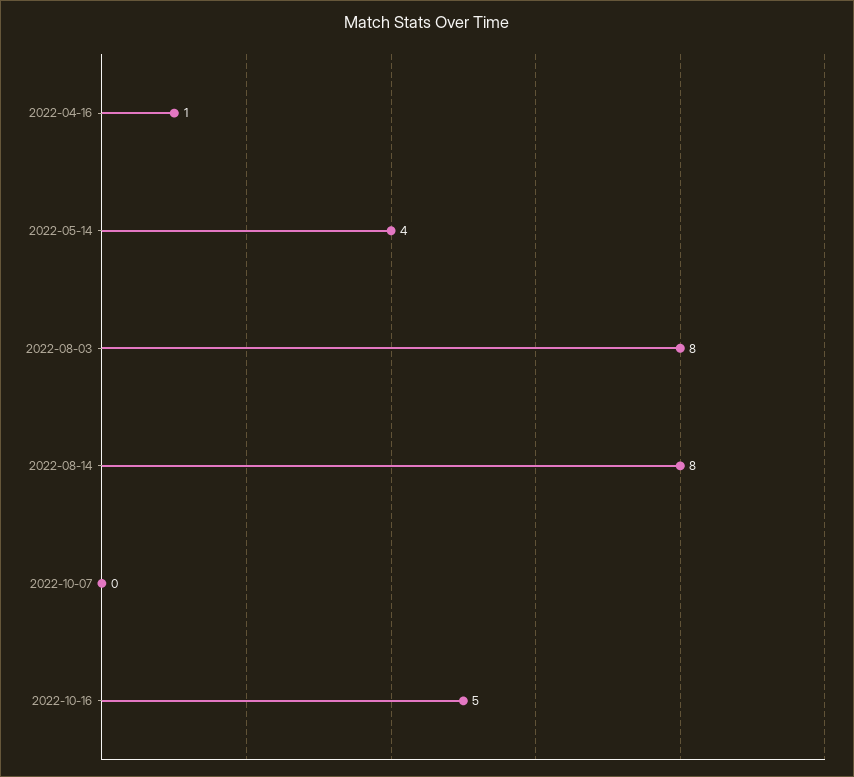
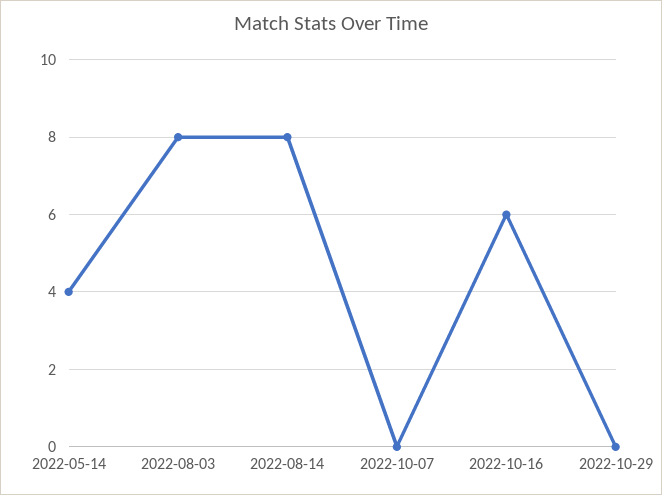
2022-04-16: 1 -> none
2022-10-16: 5 -> 6
2022-10-29: none -> 0

